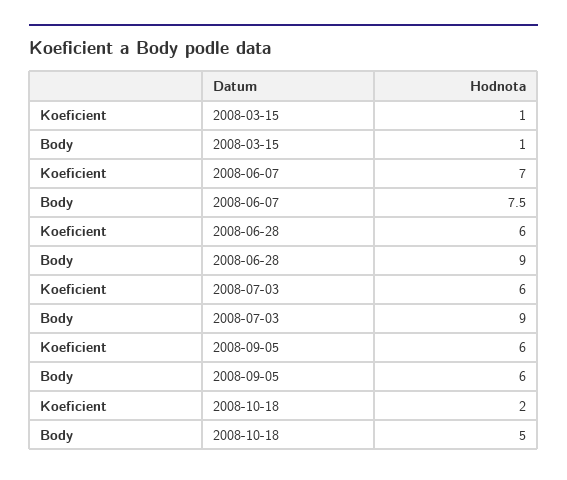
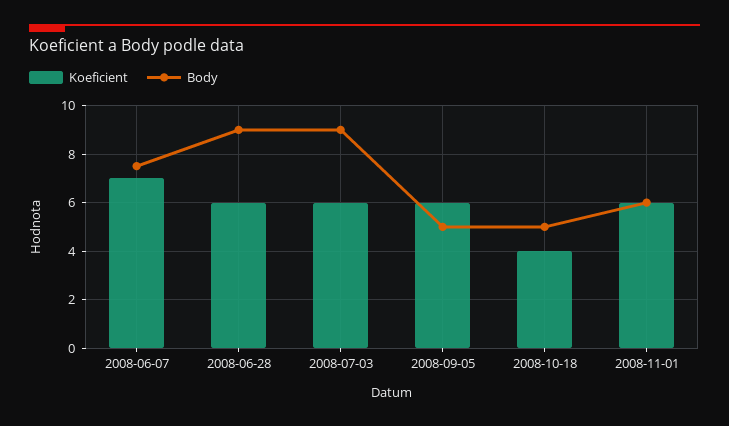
Koeficient, 2008-03-15: 1 -> none
Body, 2008-03-15: 1 -> none
Body, 2008-09-05: 6 -> 5
Koeficient, 2008-10-18: 2 -> 4
Koeficient, 2008-11-01: none -> 6
Body, 2008-11-01: none -> 6

